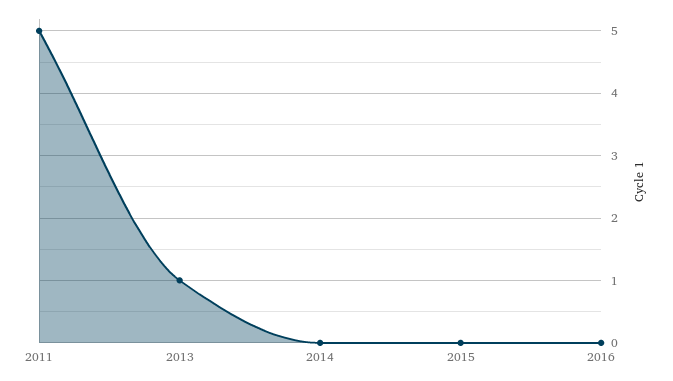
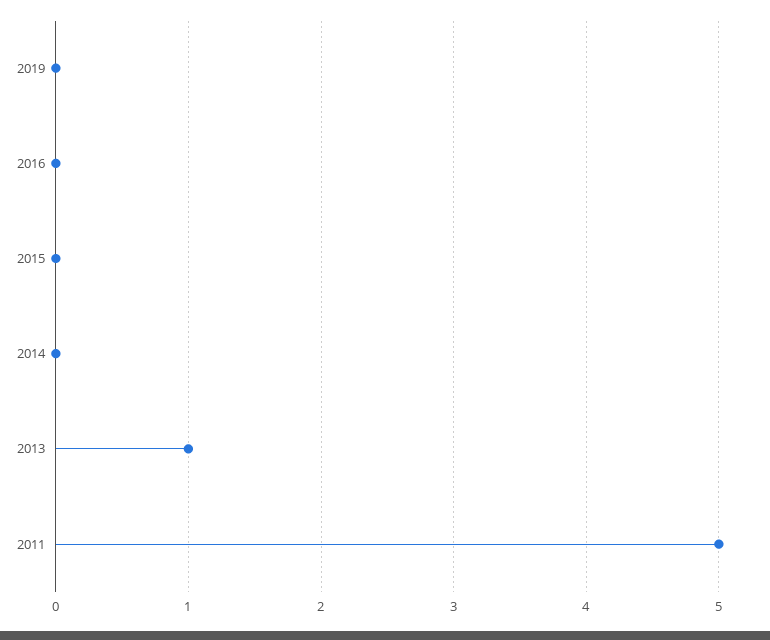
2019: none -> 0

